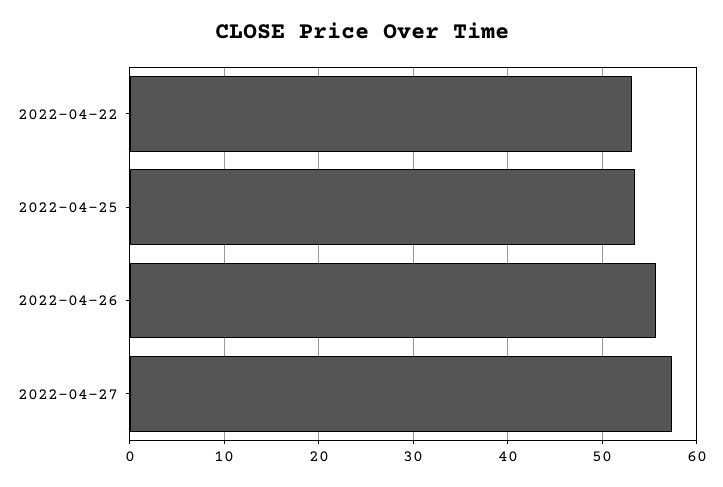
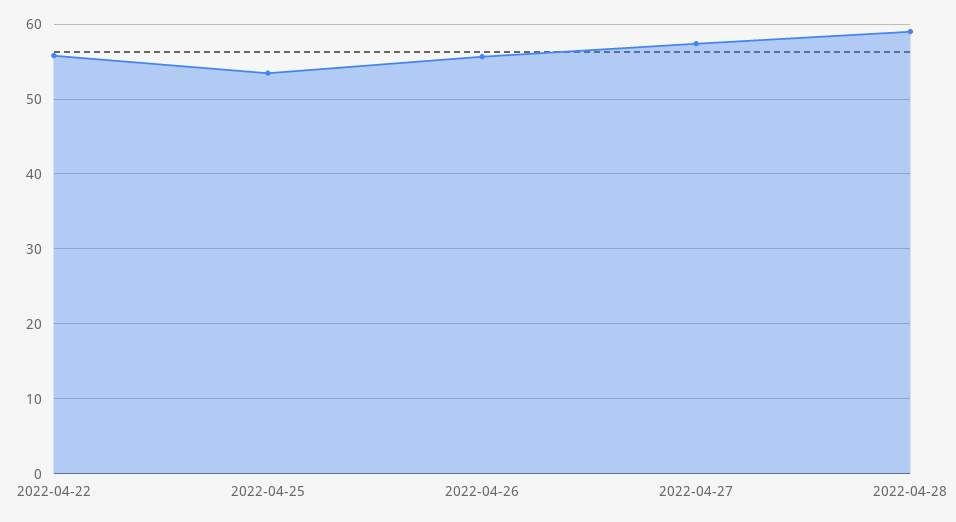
2022-04-22: 53 -> 56
2022-04-28: none -> 59

